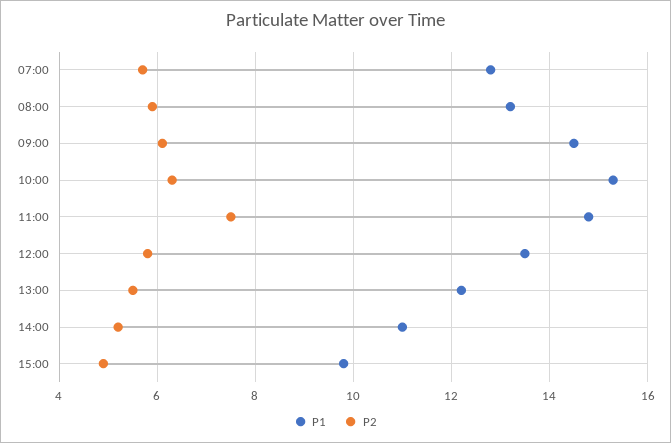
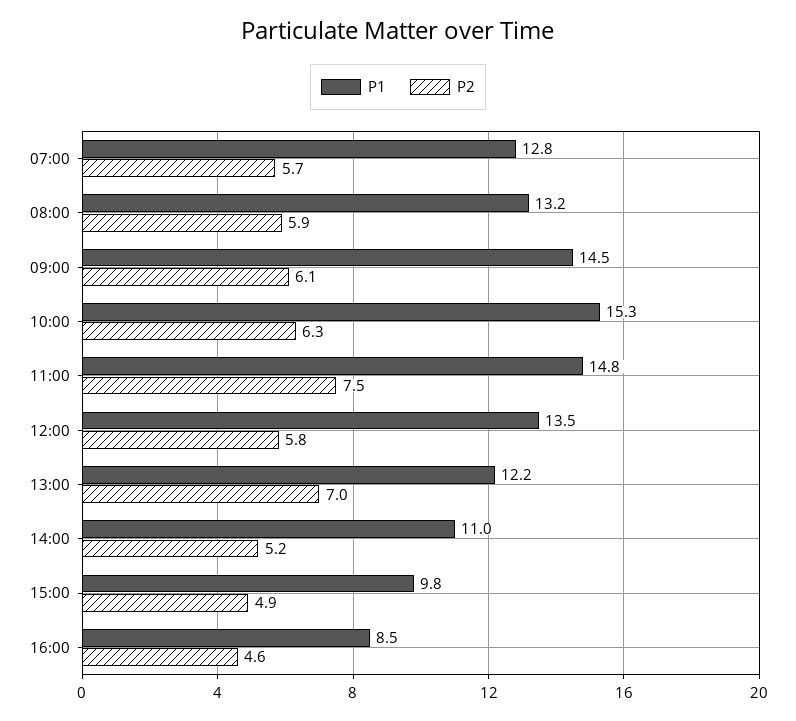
P2, 13:00: 5.5 -> 7
P1, 16:00: none -> 8.5
P2, 16:00: none -> 4.6

